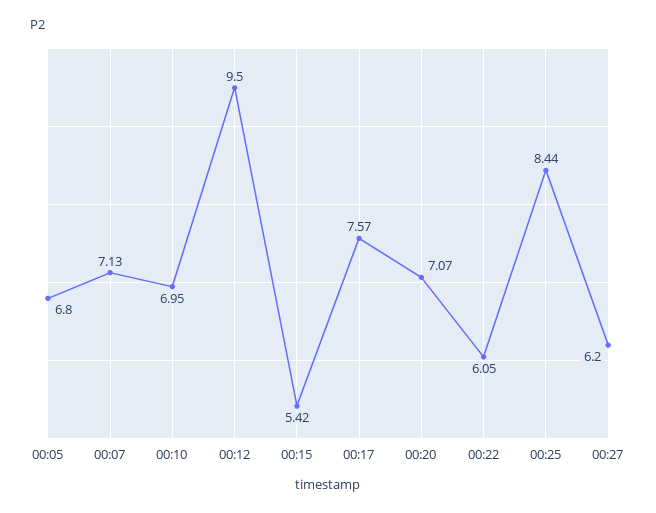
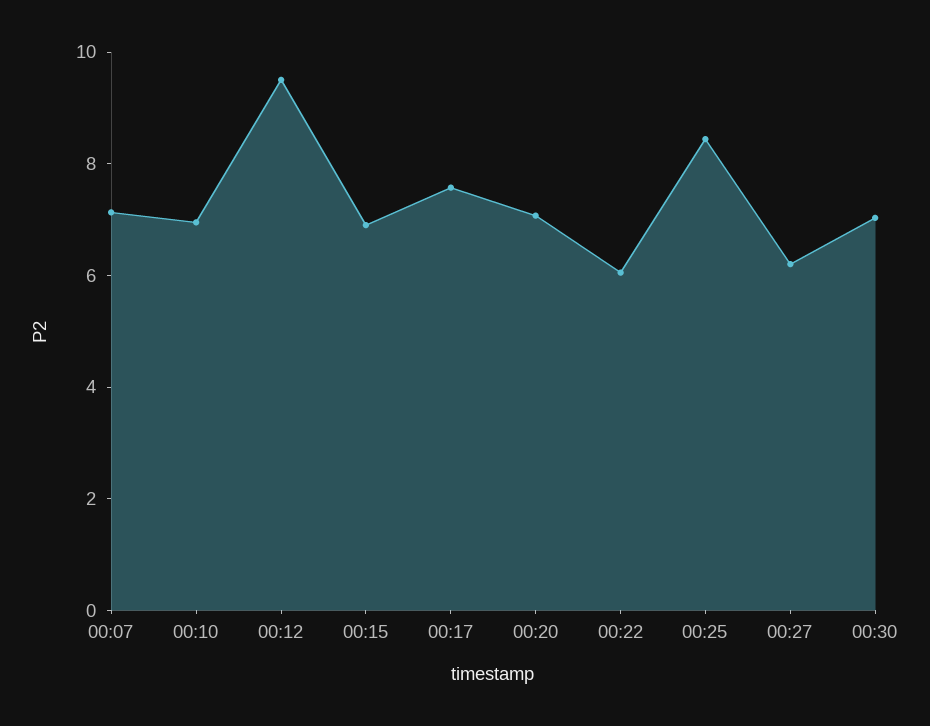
00:05: 6.8 -> none
00:15: 5.42 -> 7
00:30: none -> 7

